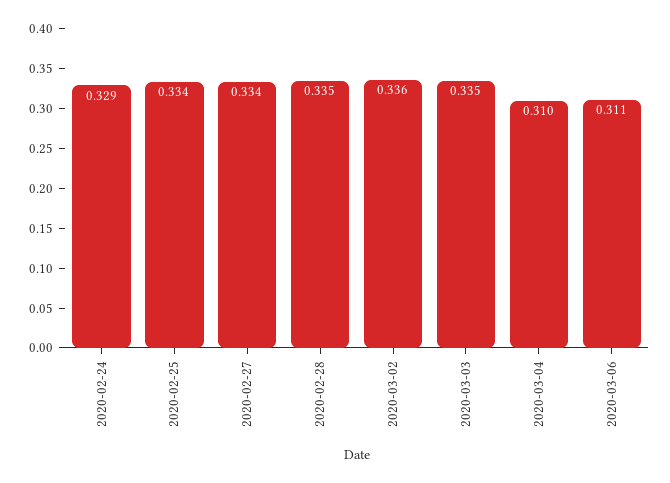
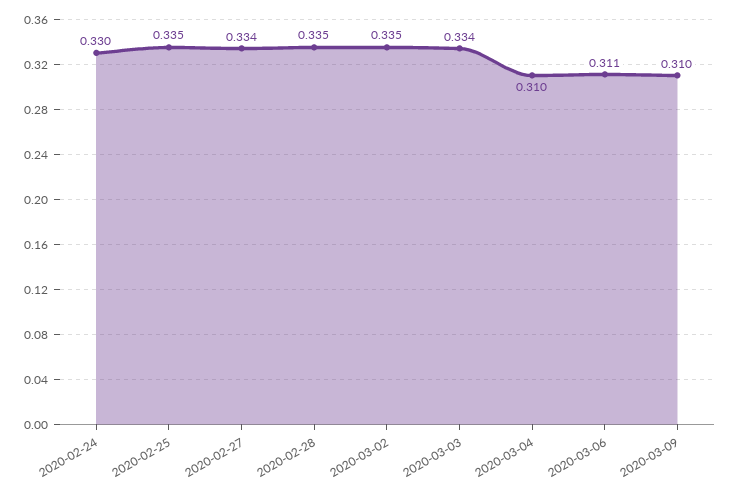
2020-02-24: 0.329 -> 0.33
2020-02-25: 0.334 -> 0.335
2020-03-02: 0.336 -> 0.335
2020-03-03: 0.335 -> 0.334
2020-03-09: none -> 0.31

